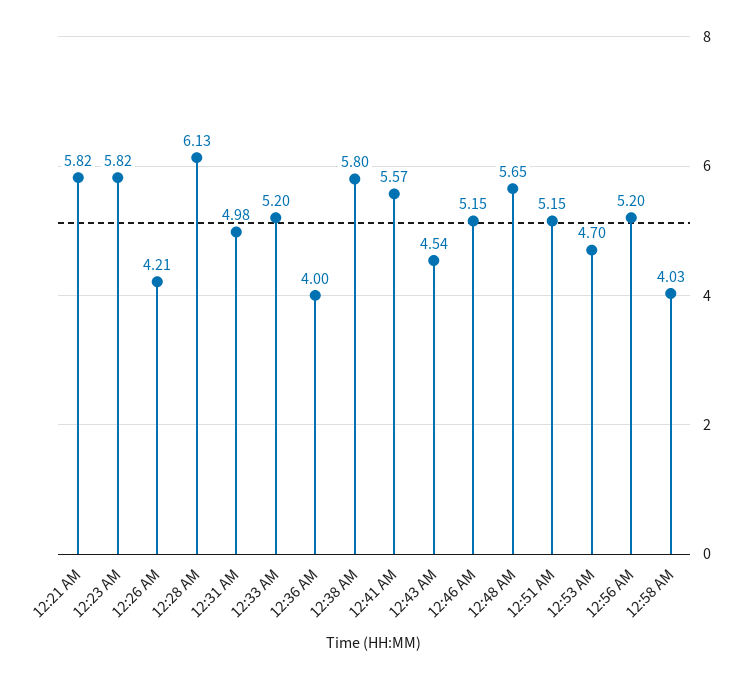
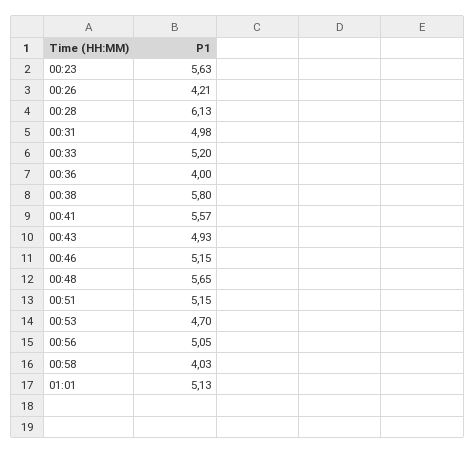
12:21 AM: 5.82 -> none
12:23 AM: 5.82 -> 5.63
12:43 AM: 4.54 -> 4.93
12:56 AM: 5.2 -> 5.05
01:01: none -> 5.13

